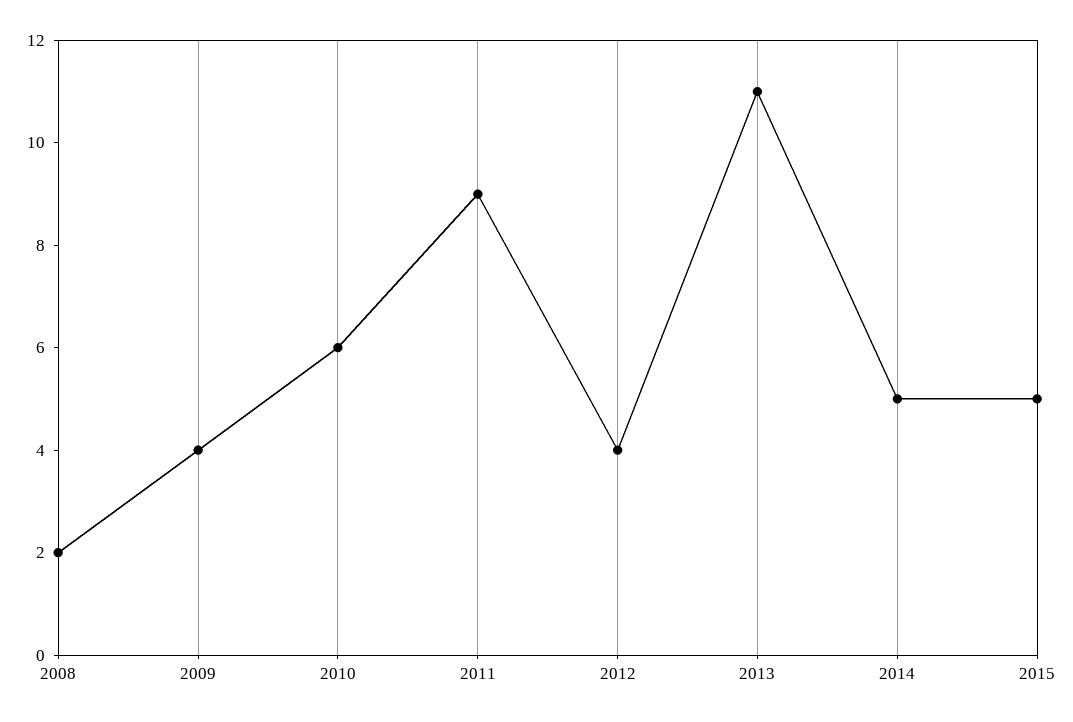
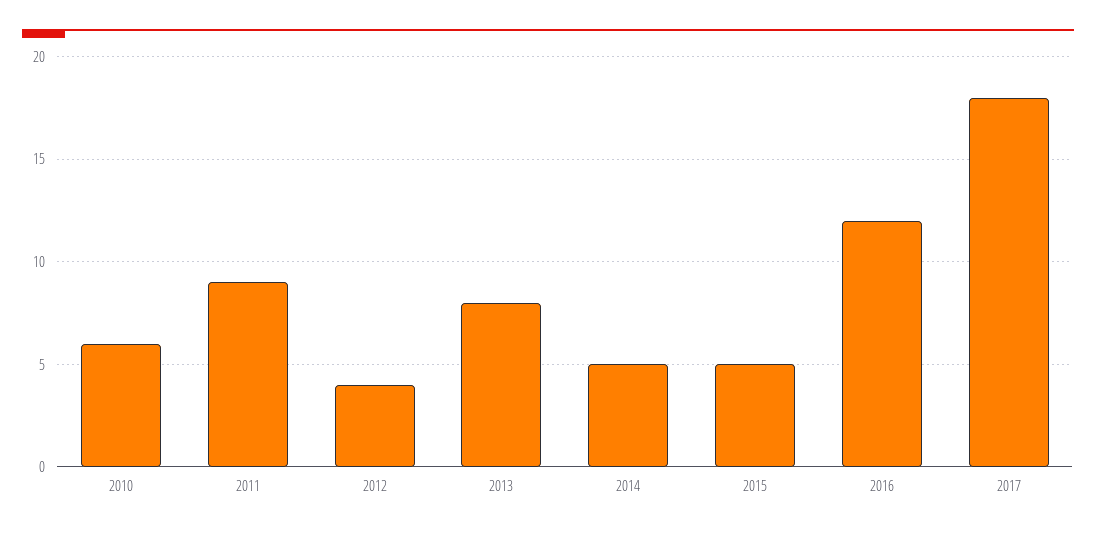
2008: 2 -> none
2009: 4 -> none
2013: 11 -> 8
2016: none -> 12
2017: none -> 18

